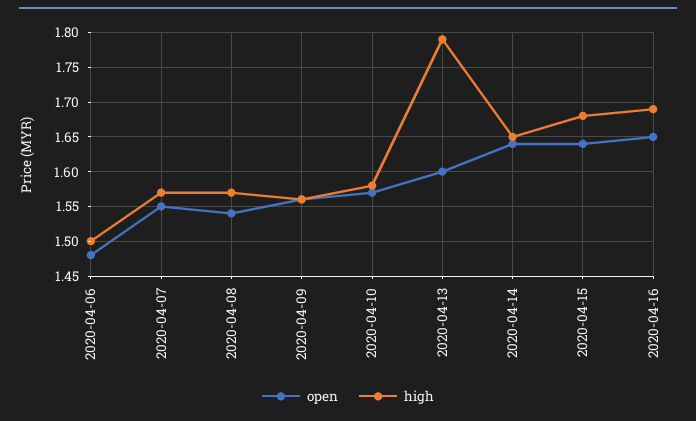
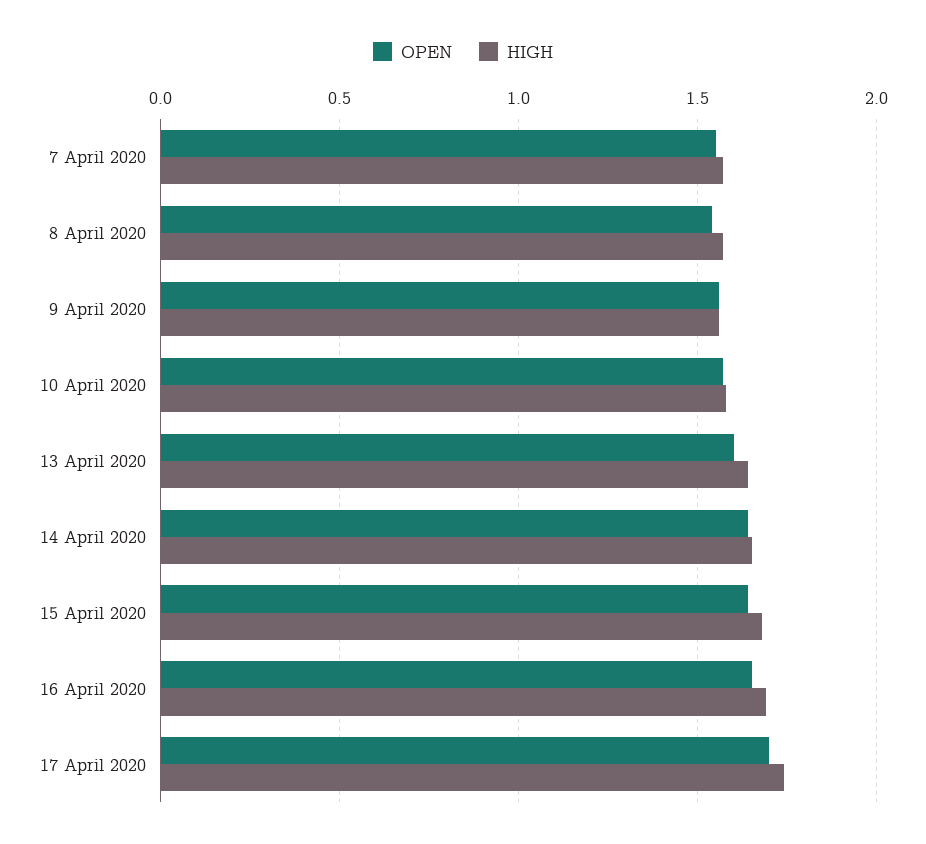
open, 2020-04-06: 1.48 -> none
high, 2020-04-06: 1.5 -> none
high, 2020-04-13: 1.79 -> 1.65
open, 17 April 2020: none -> 1.7
high, 17 April 2020: none -> 1.75

